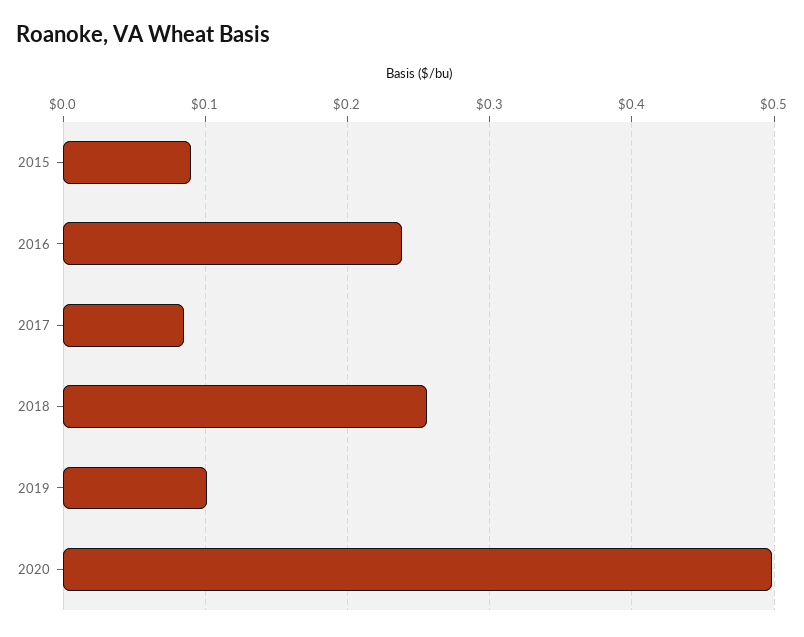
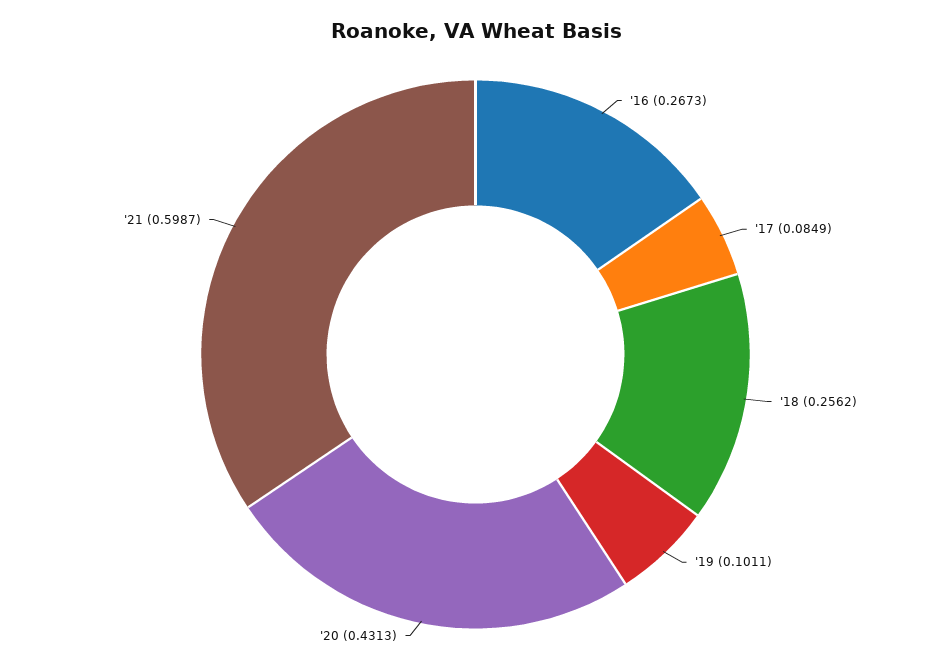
2015: 0.09 -> none
2016: 0.24 -> 0.2673
2020: 0.5 -> 0.4313
'21: none -> 0.5987

